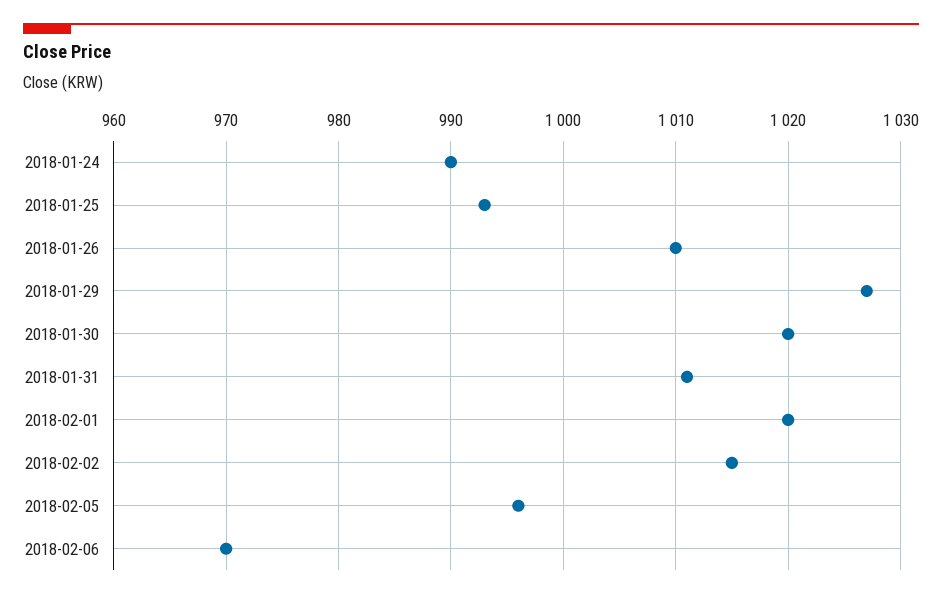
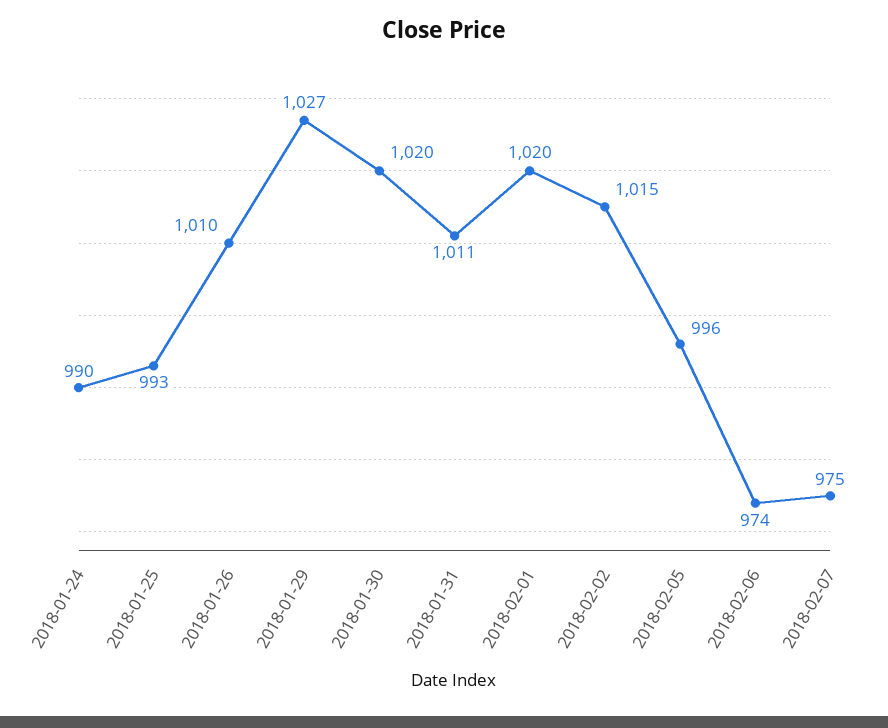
2018-02-06: 970 -> 974
2018-02-07: none -> 975

